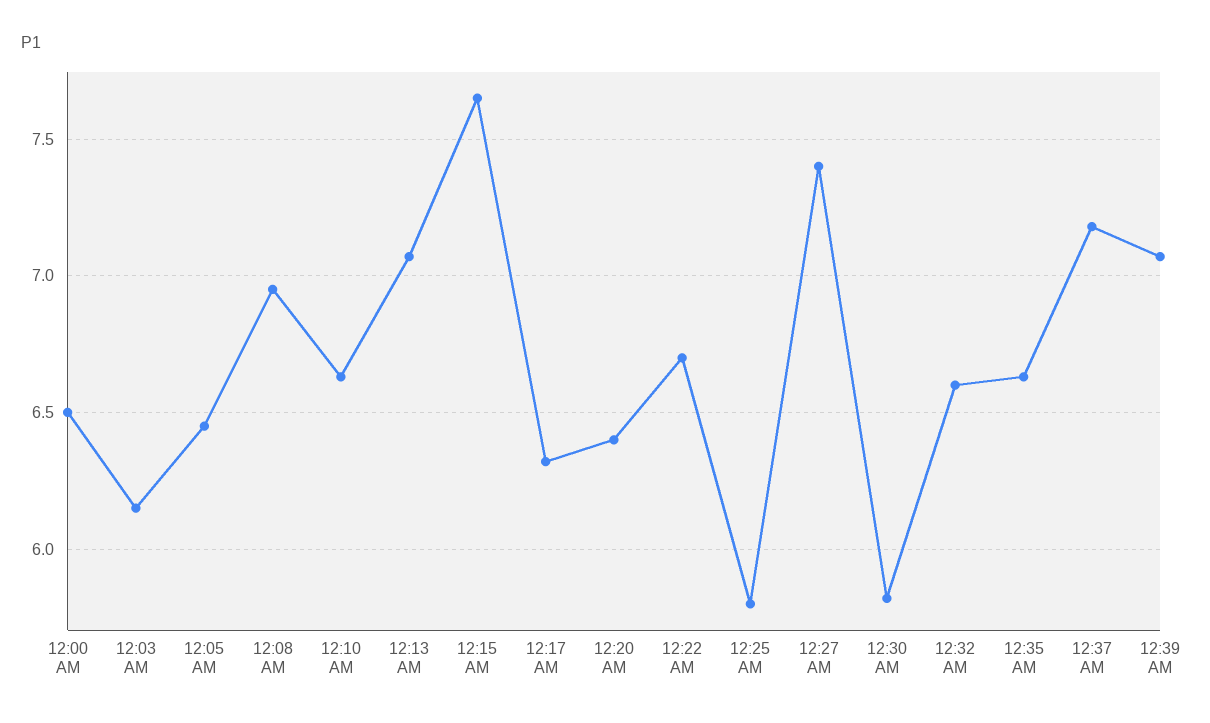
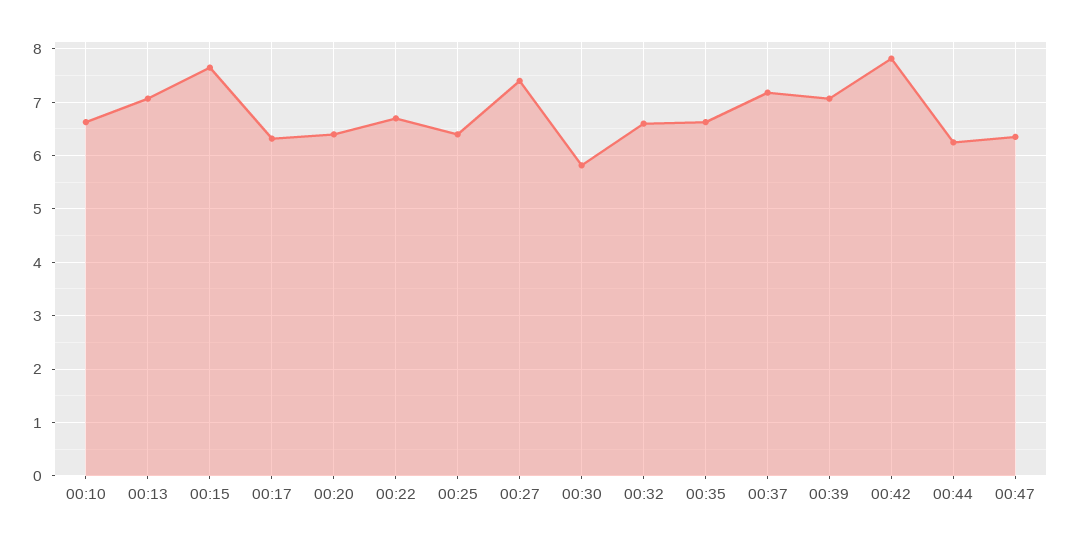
12:00 AM: 6.5 -> none
12:03 AM: 6.15 -> none
12:05 AM: 6.45 -> none
12:08 AM: 6.95 -> none
12:25 AM: 5.8 -> 6.4
00:42: none -> 7.8
00:44: none -> 6.2
00:47: none -> 6.4

